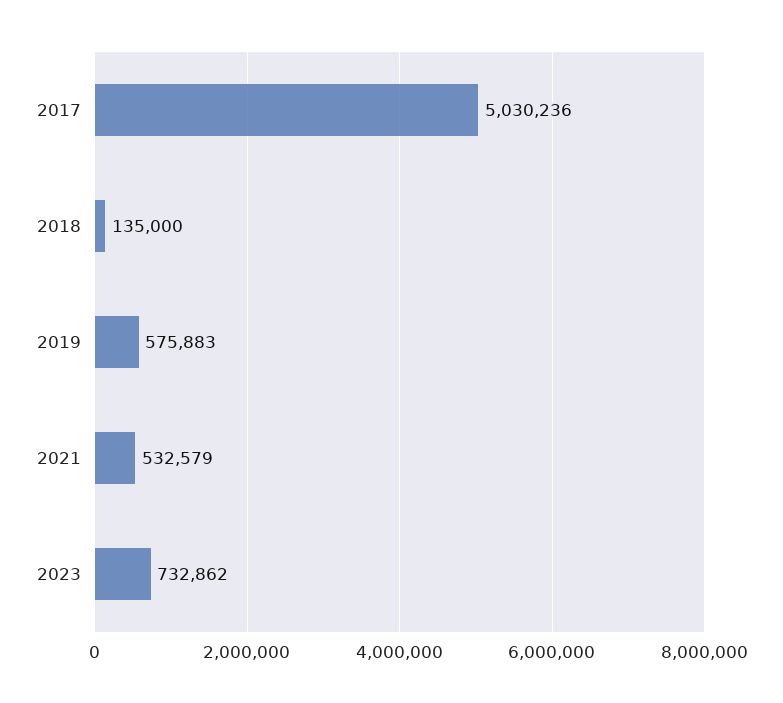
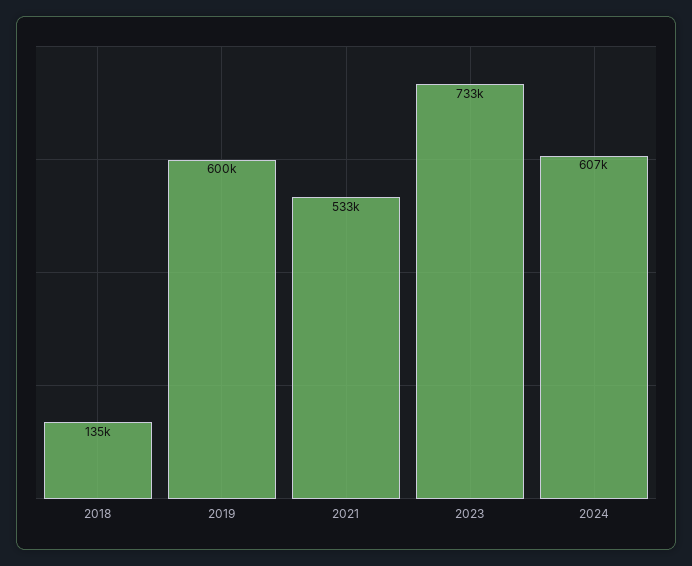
2017: 5030236 -> none
2019: 575883 -> 600000
2024: none -> 607000

